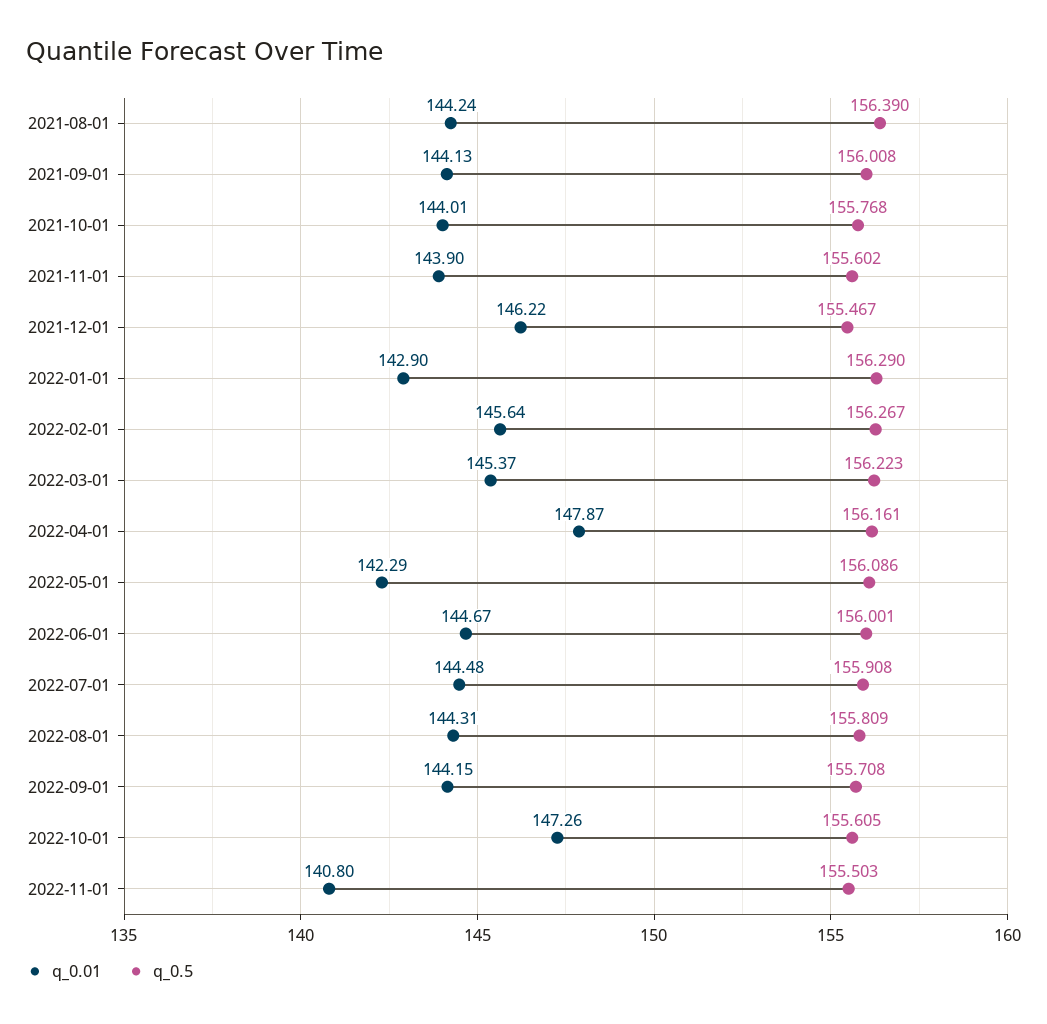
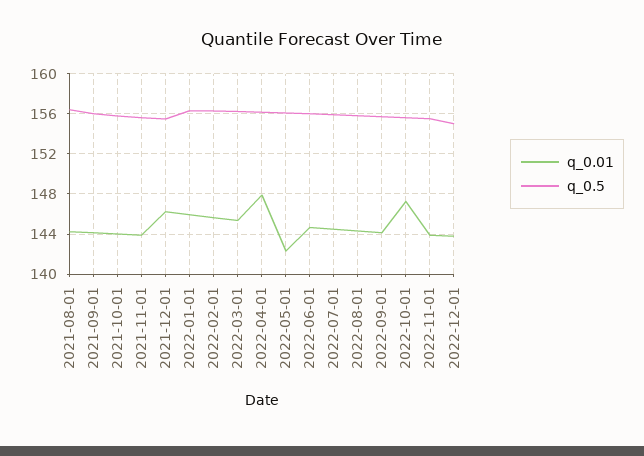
q_0.01, 2022-01-01: 142.9 -> 146
q_0.01, 2022-11-01: 140.8 -> 144
q_0.01, 2022-12-01: none -> 144
q_0.5, 2022-12-01: none -> 155

